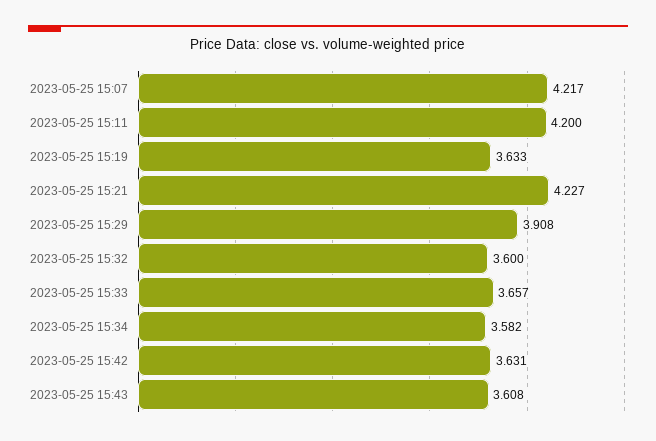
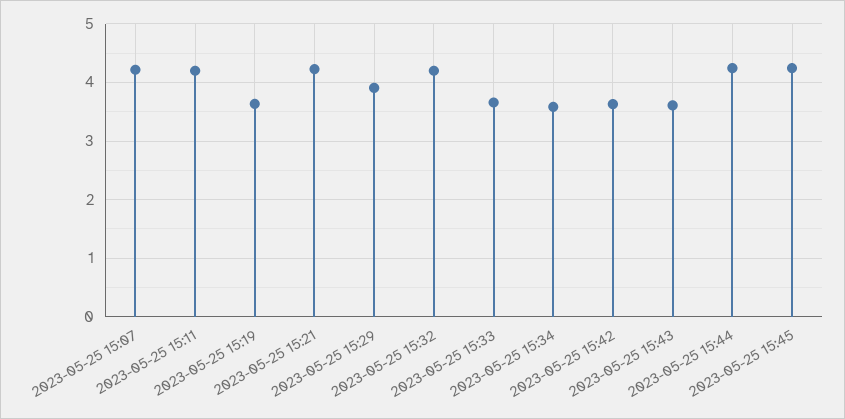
2023-05-25 15:32: 3.6 -> 4.2
2023-05-25 15:44: none -> 4.2
2023-05-25 15:45: none -> 4.2

